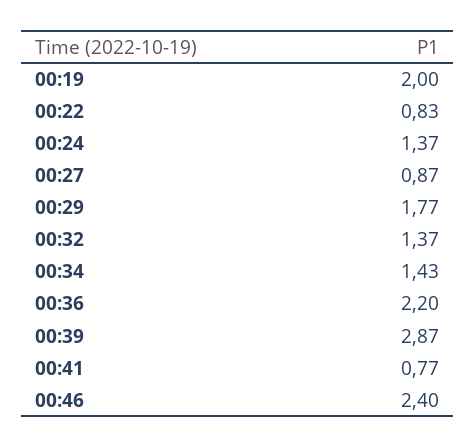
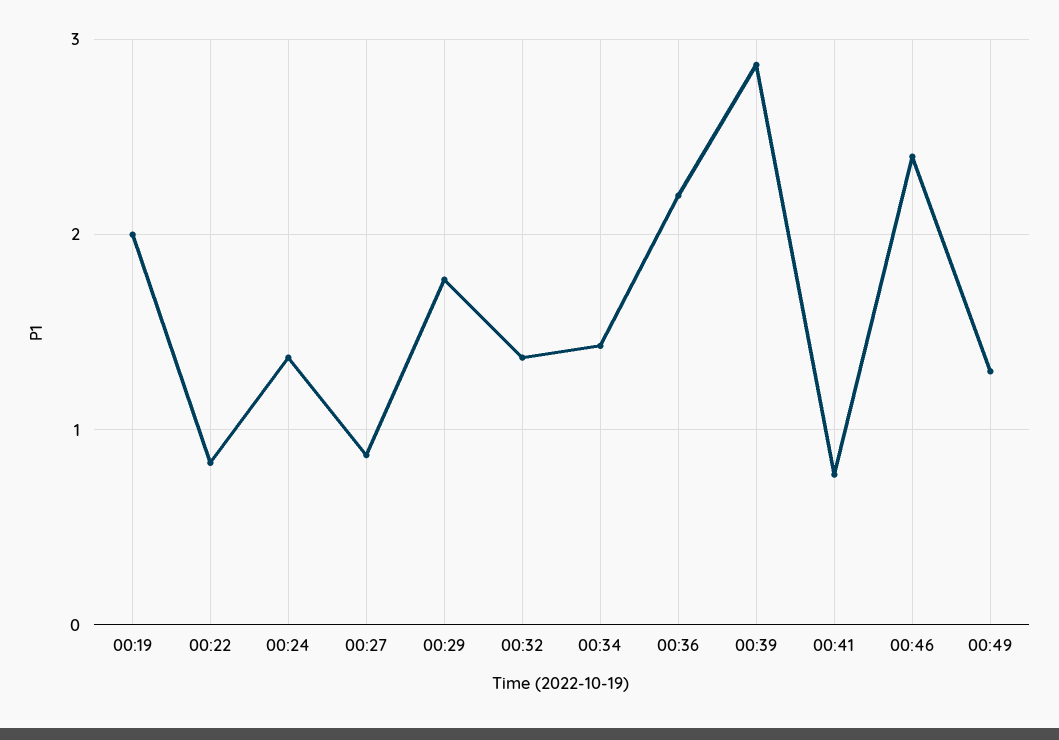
00:49: none -> 1.3

